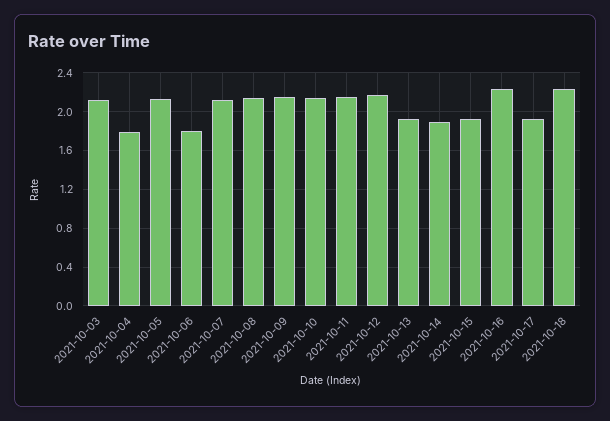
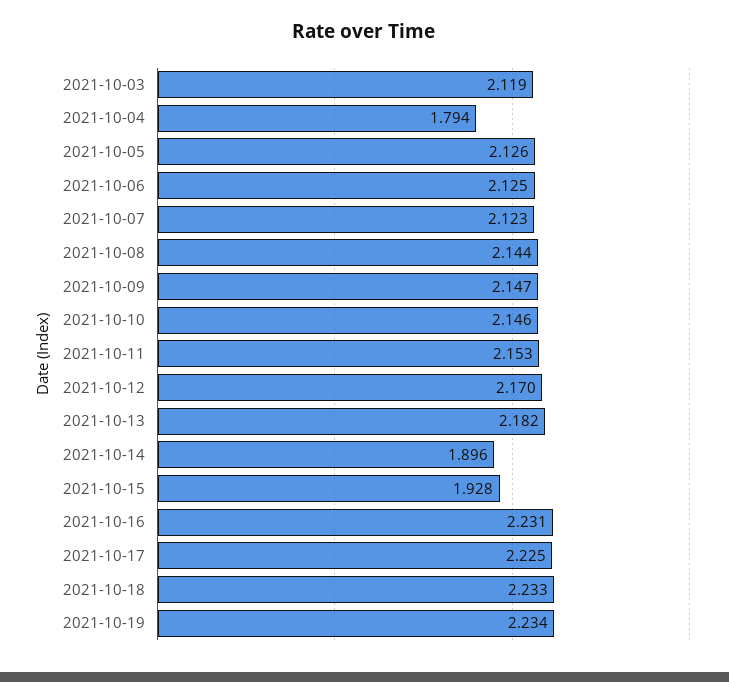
2021-10-06: 1.8 -> 2.125
2021-10-13: 1.9 -> 2.182
2021-10-17: 1.9 -> 2.225
2021-10-19: none -> 2.234

